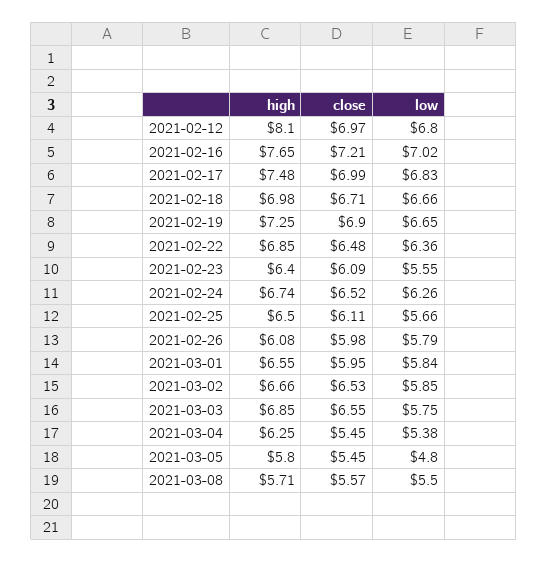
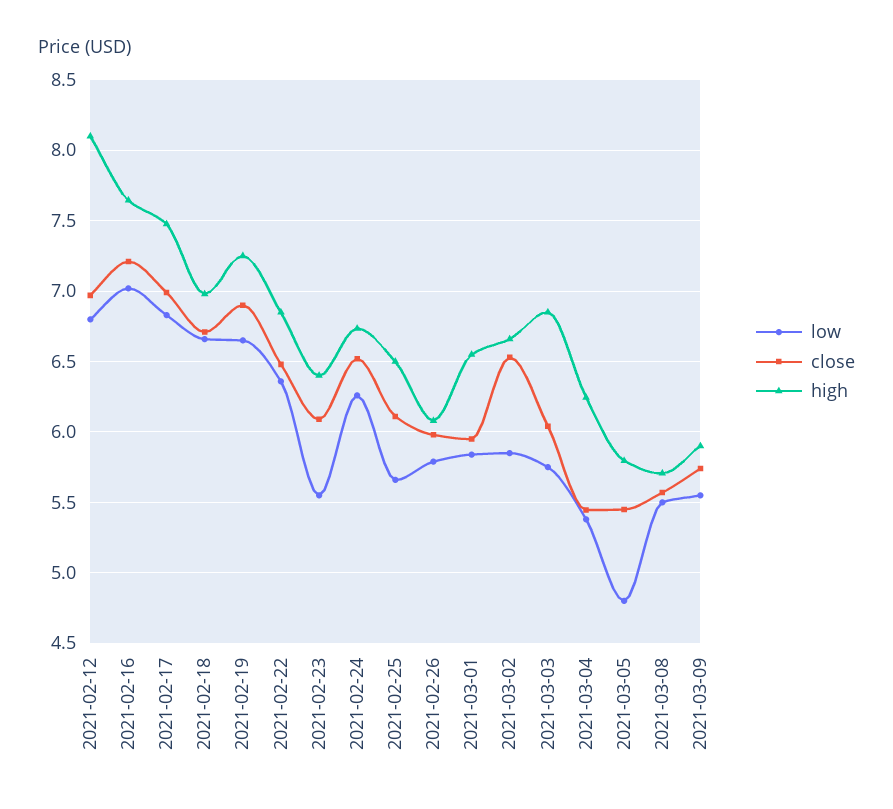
close, 2021-03-03: 6.55 -> 6.05
low, 2021-03-09: none -> 5.55
close, 2021-03-09: none -> 5.75
high, 2021-03-09: none -> 5.9

